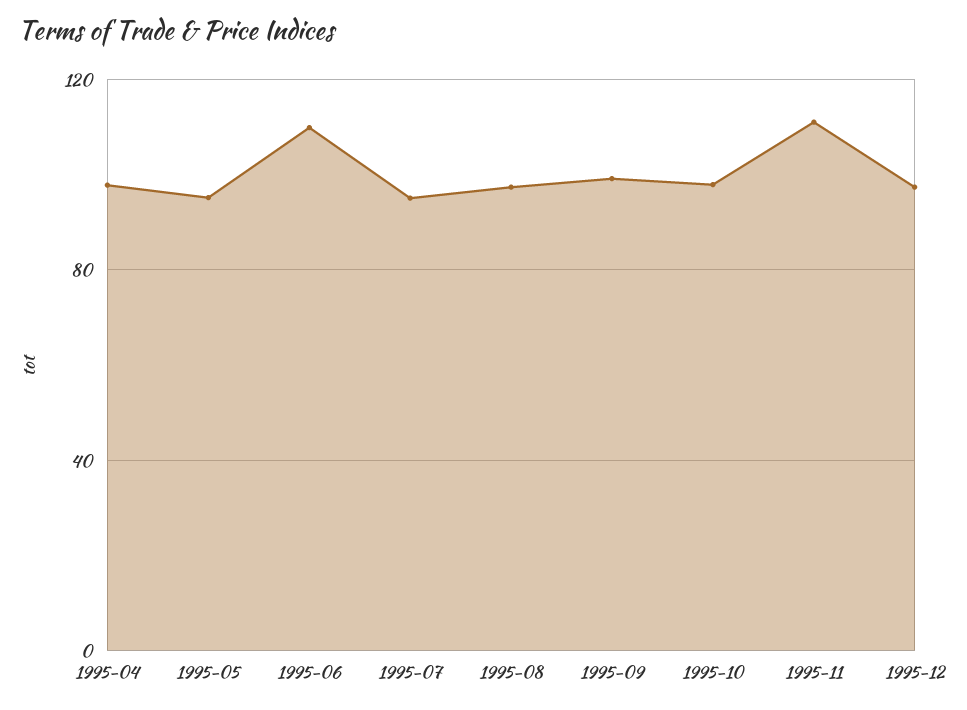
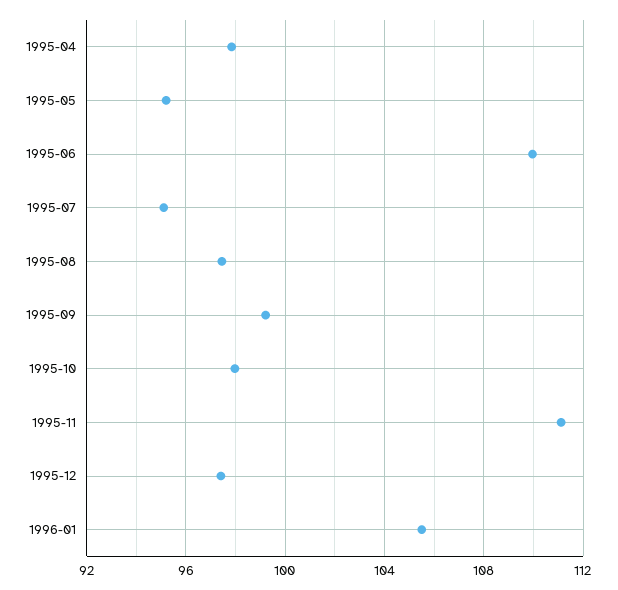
1996-01: none -> 105.5

